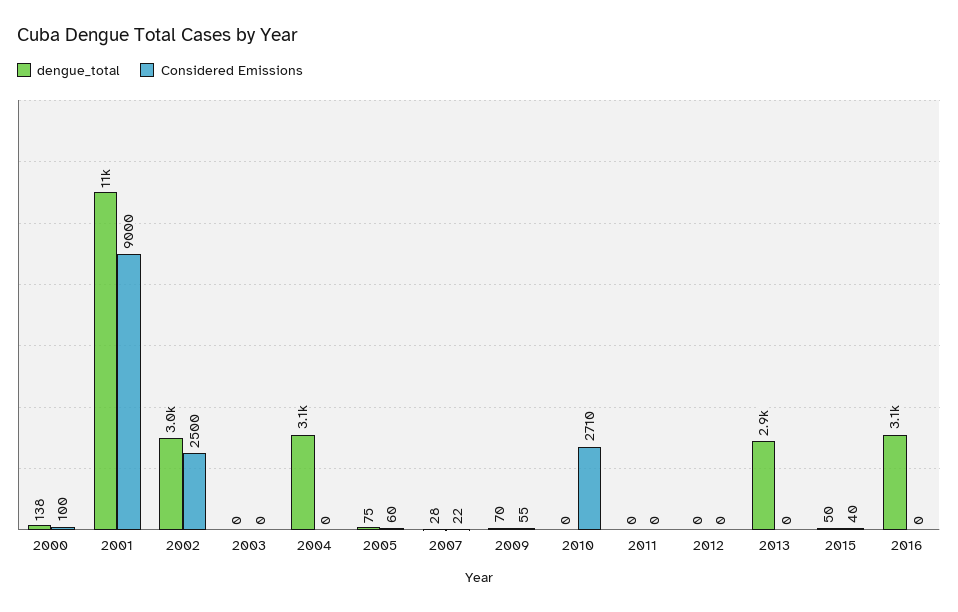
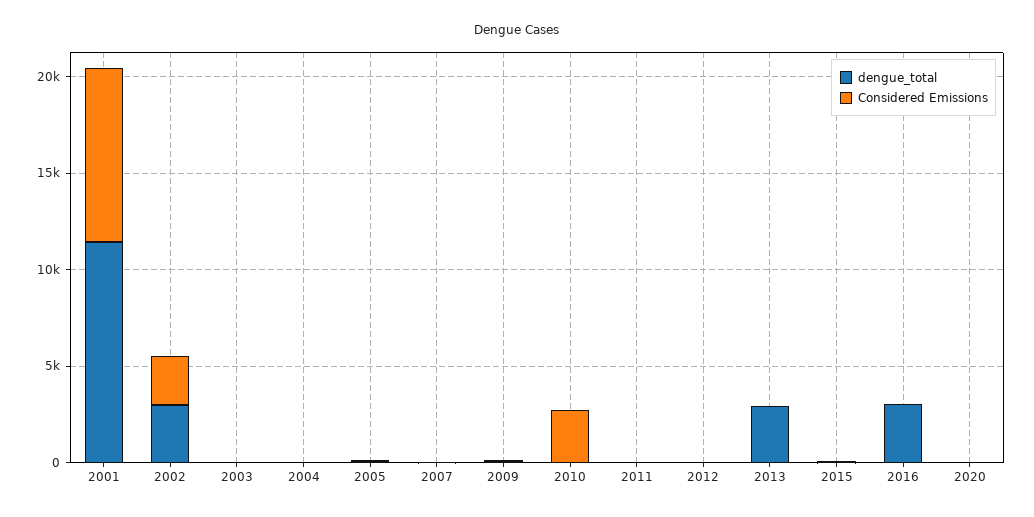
dengue_total, 2000: 138 -> none
Considered Emissions, 2000: 100 -> none
dengue_total, 2004: 3100 -> 0
dengue_total, 2020: none -> 0
Considered Emissions, 2020: none -> 0

